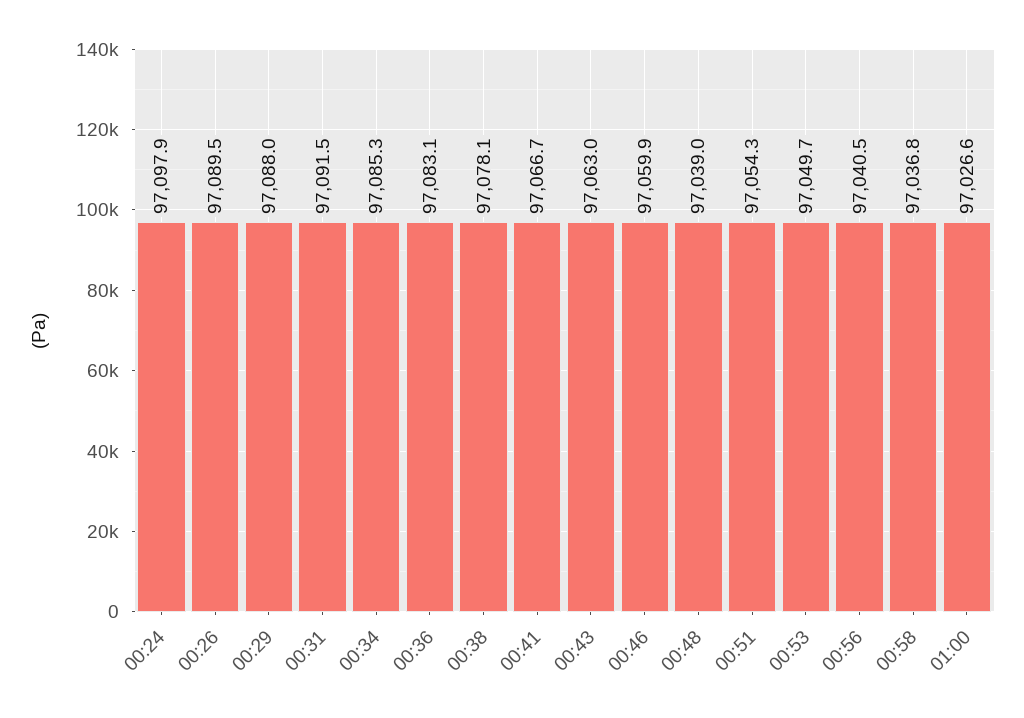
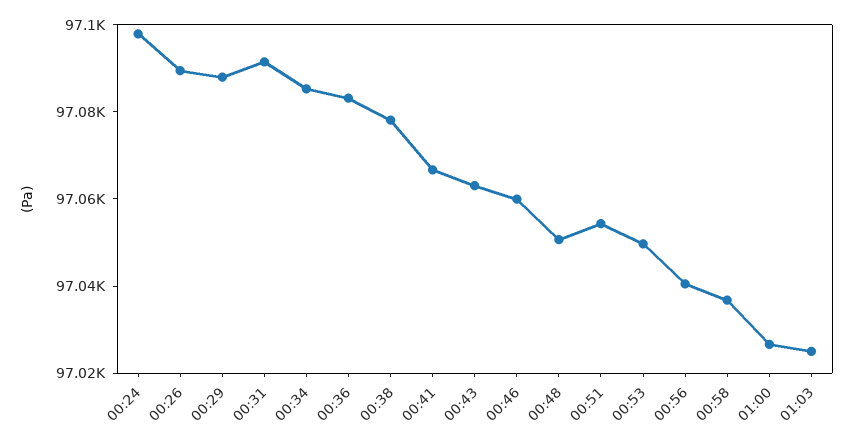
00:48: 97039 -> 97050
01:03: none -> 97025

